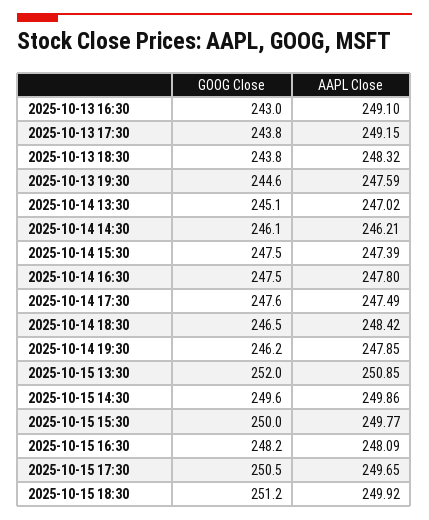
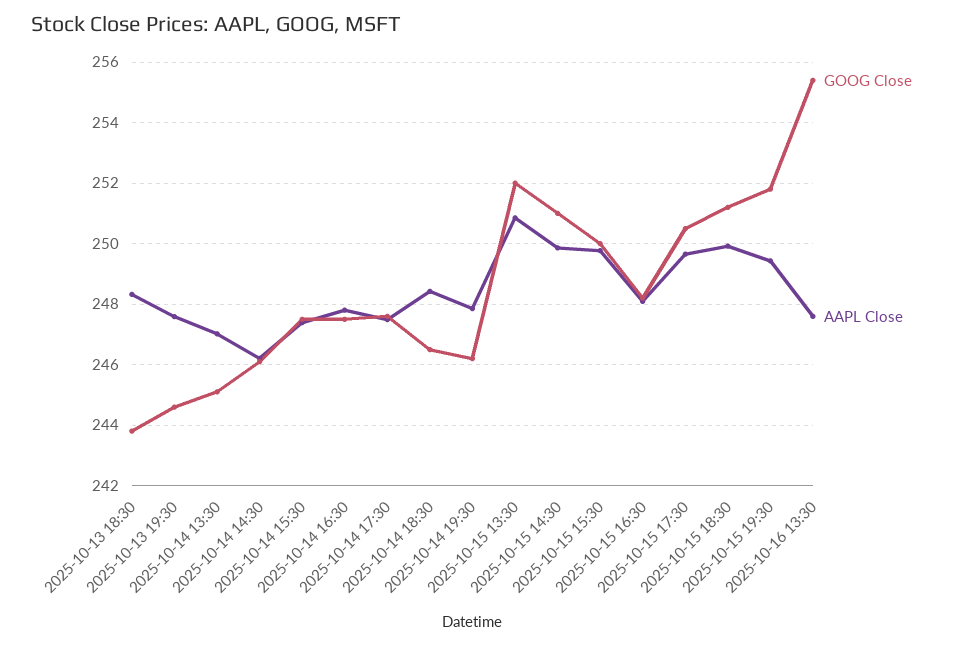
GOOG Close, 2025-10-13 16:30: 243 -> none
AAPL Close, 2025-10-13 16:30: 249.1 -> none
GOOG Close, 2025-10-13 17:30: 243.8 -> none
AAPL Close, 2025-10-13 17:30: 249.15 -> none
GOOG Close, 2025-10-15 14:30: 249.6 -> 251
GOOG Close, 2025-10-15 19:30: none -> 251.8
AAPL Close, 2025-10-15 19:30: none -> 249.4
GOOG Close, 2025-10-16 13:30: none -> 255.4
AAPL Close, 2025-10-16 13:30: none -> 247.6

